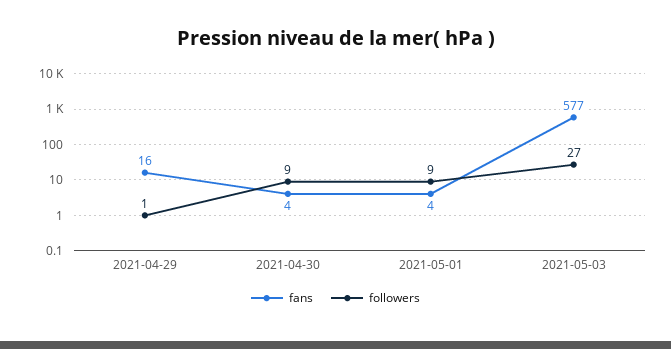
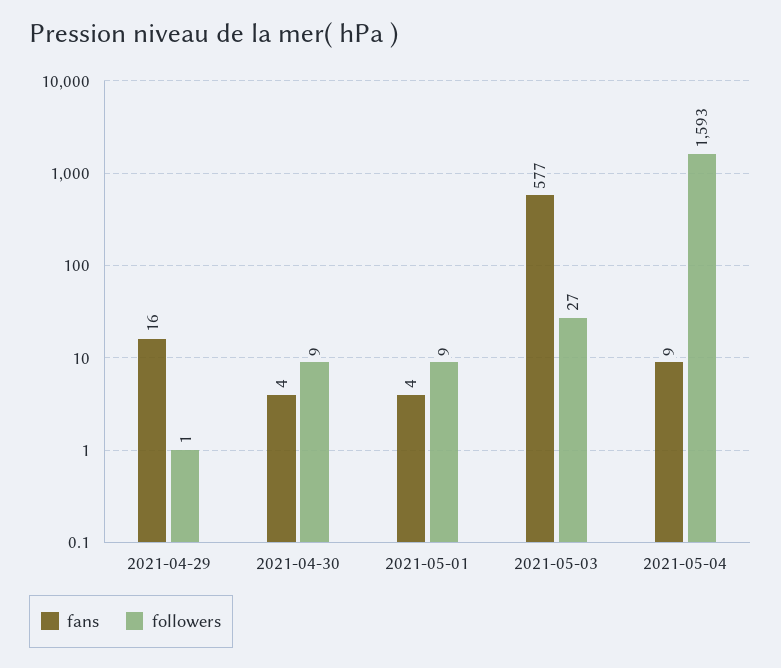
fans, 2021-05-04: none -> 9
followers, 2021-05-04: none -> 1593

